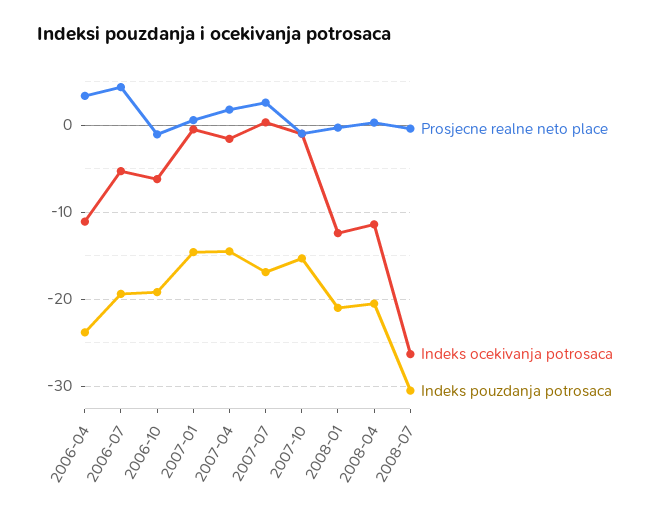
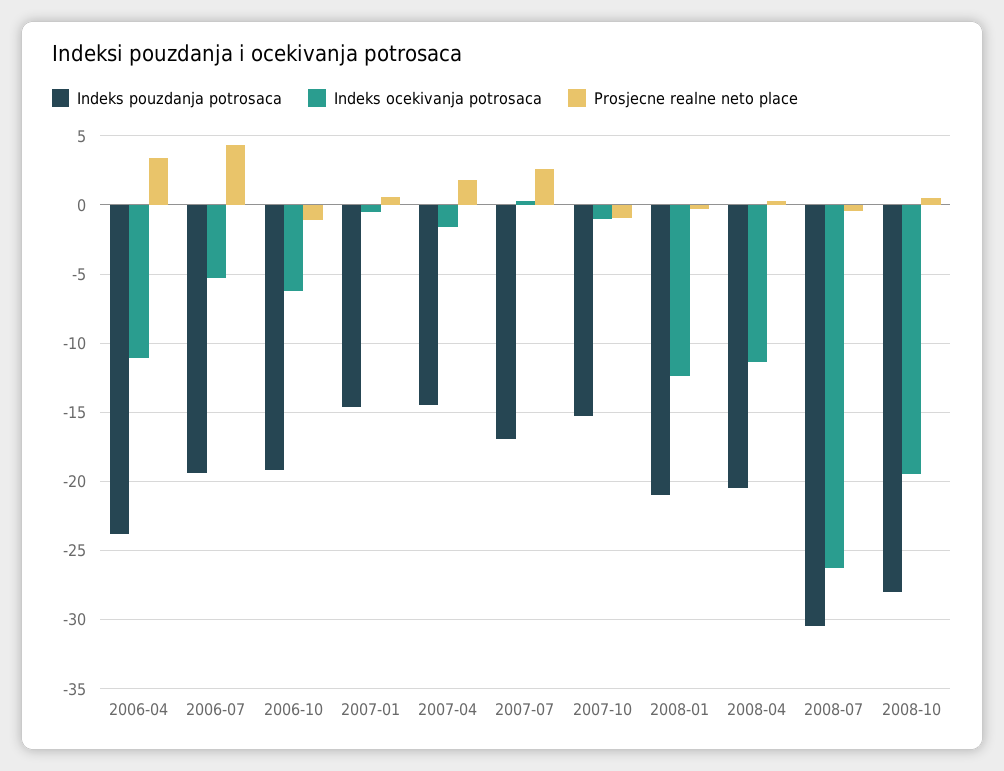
Indeks pouzdanja potrosaca, 2008-10: none -> -28
Indeks ocekivanja potrosaca, 2008-10: none -> -19.5
Prosjecne realne neto place, 2008-10: none -> 0.5

